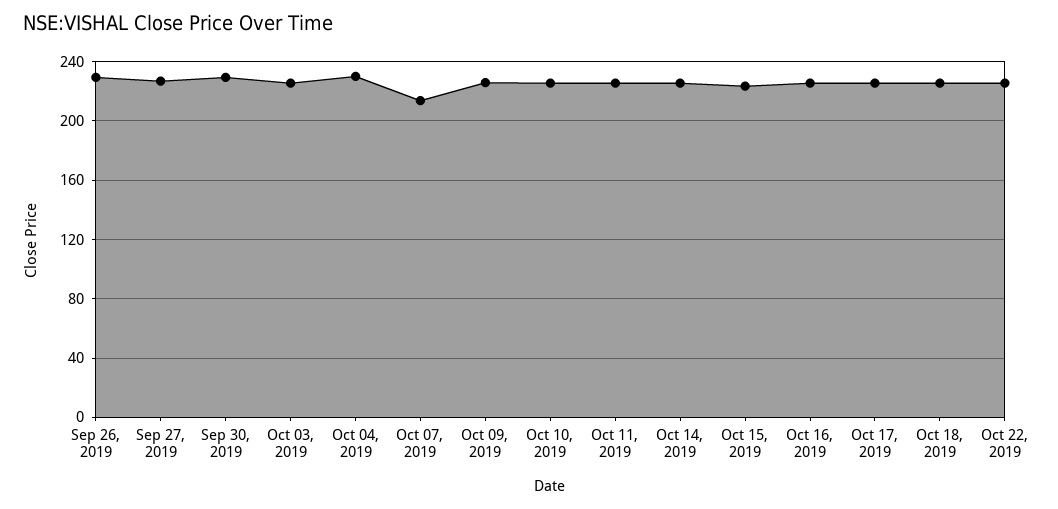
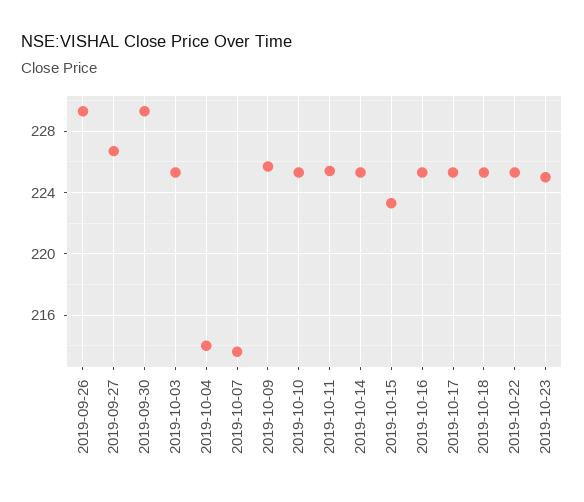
Oct 04, 2019: 230 -> 214
2019-10-23: none -> 225

